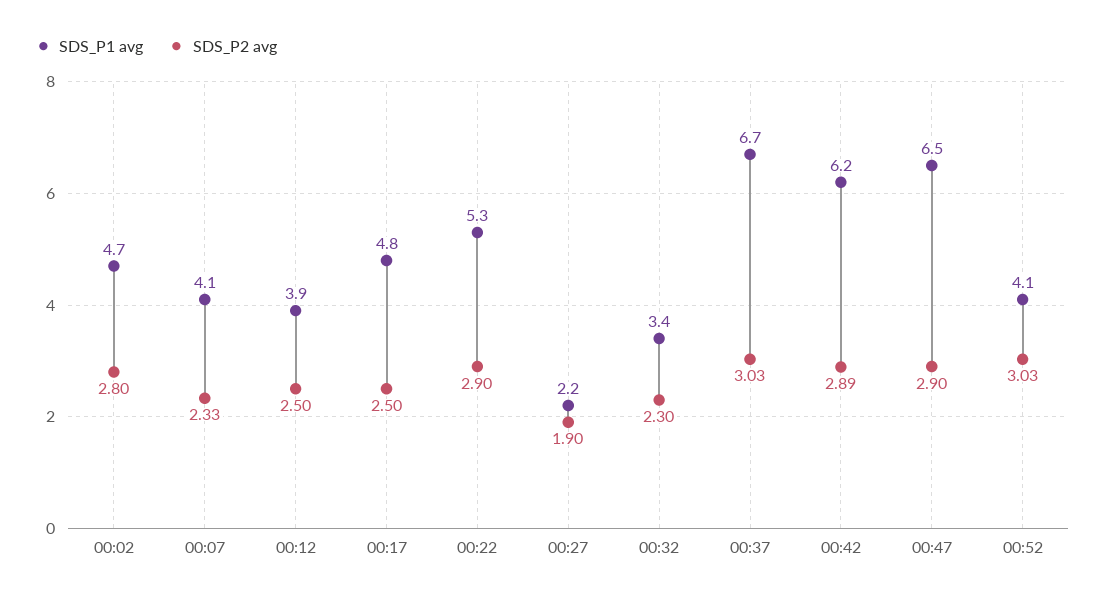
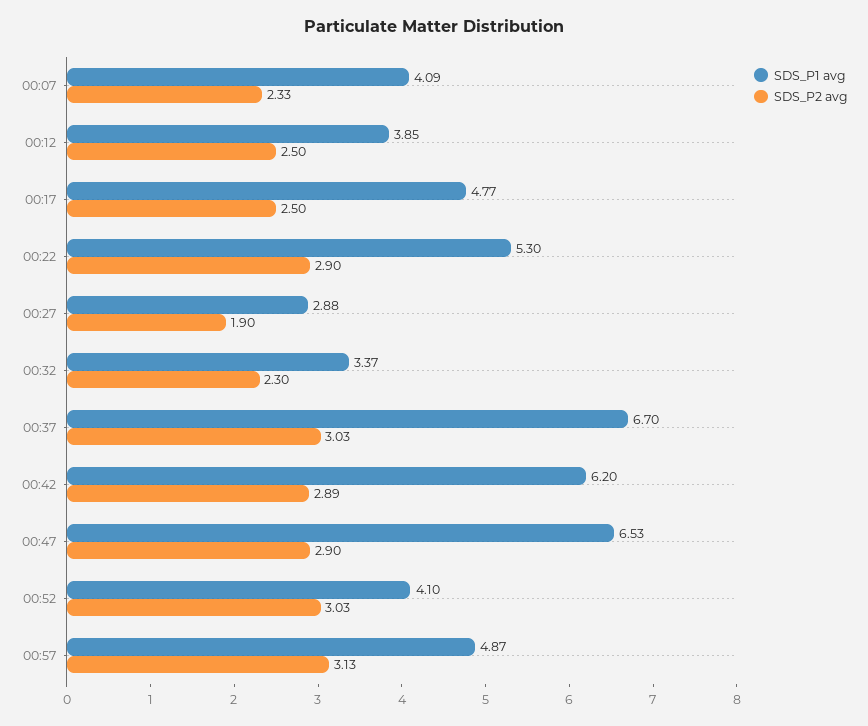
SDS_P1 avg, 00:02: 4.7 -> none
SDS_P2 avg, 00:02: 2.8 -> none
SDS_P1 avg, 00:27: 2.2 -> 2.88
SDS_P1 avg, 00:57: none -> 4.87
SDS_P2 avg, 00:57: none -> 3.13

